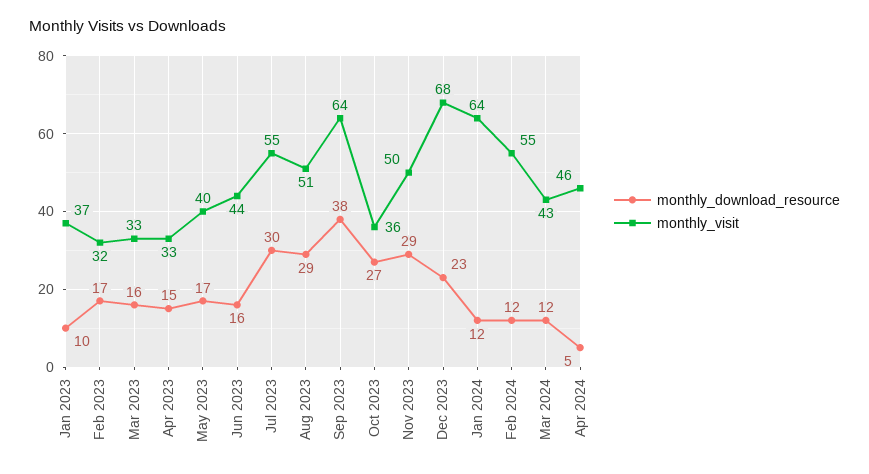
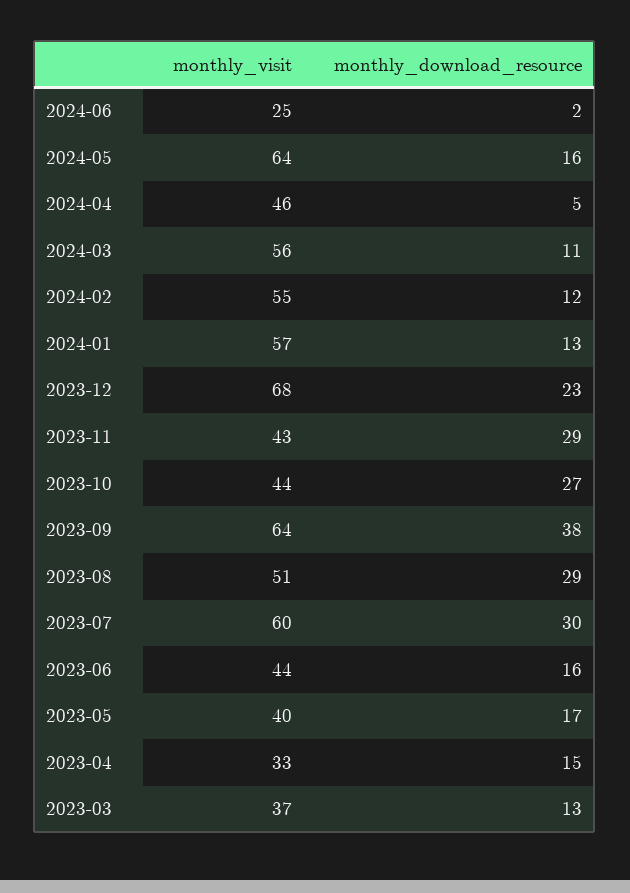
monthly_download_resource, Jan 2023: 10 -> none
monthly_visit, Jan 2023: 37 -> none
monthly_download_resource, Feb 2023: 17 -> none
monthly_visit, Feb 2023: 32 -> none
monthly_download_resource, Mar 2023: 16 -> 13
monthly_visit, Mar 2023: 33 -> 37
monthly_visit, Jul 2023: 55 -> 60
monthly_visit, Oct 2023: 36 -> 44
monthly_visit, Nov 2023: 50 -> 43
monthly_download_resource, Jan 2024: 12 -> 13
monthly_visit, Jan 2024: 64 -> 57
monthly_download_resource, Mar 2024: 12 -> 11
monthly_visit, Mar 2024: 43 -> 56
monthly_visit, 2024-06: none -> 25
monthly_download_resource, 2024-06: none -> 2
monthly_visit, 2024-05: none -> 64
monthly_download_resource, 2024-05: none -> 16

